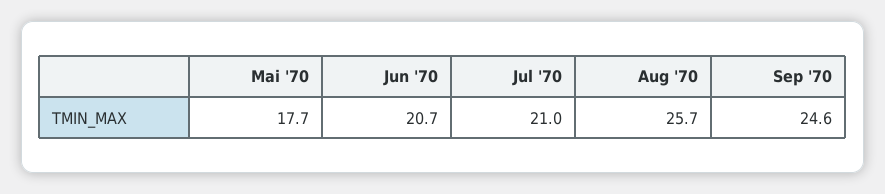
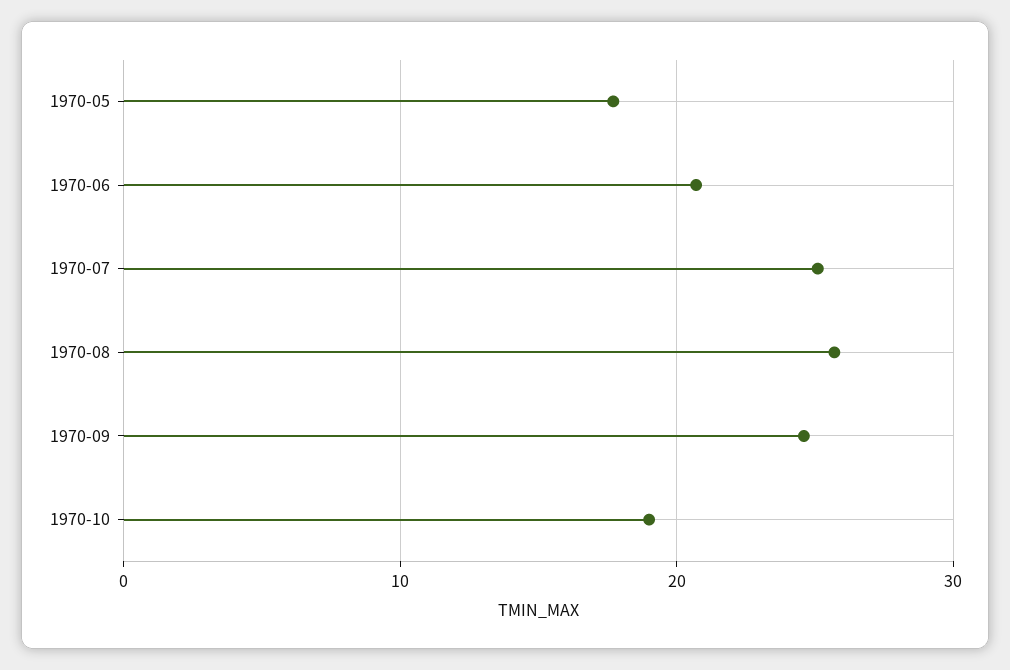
Jul '70: 21 -> 25
1970-10: none -> 19

